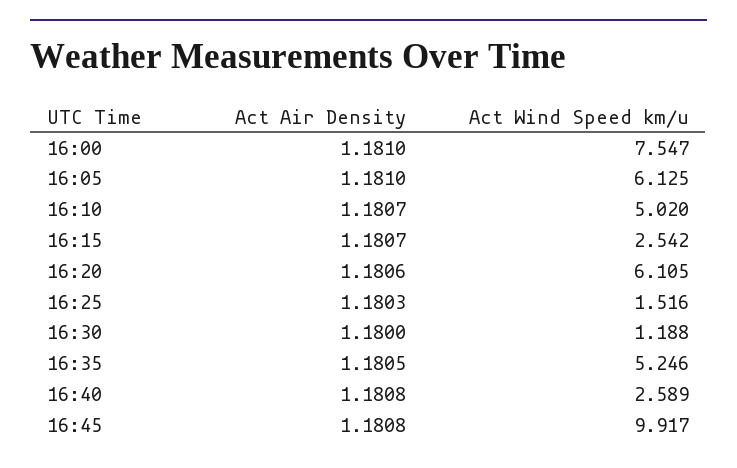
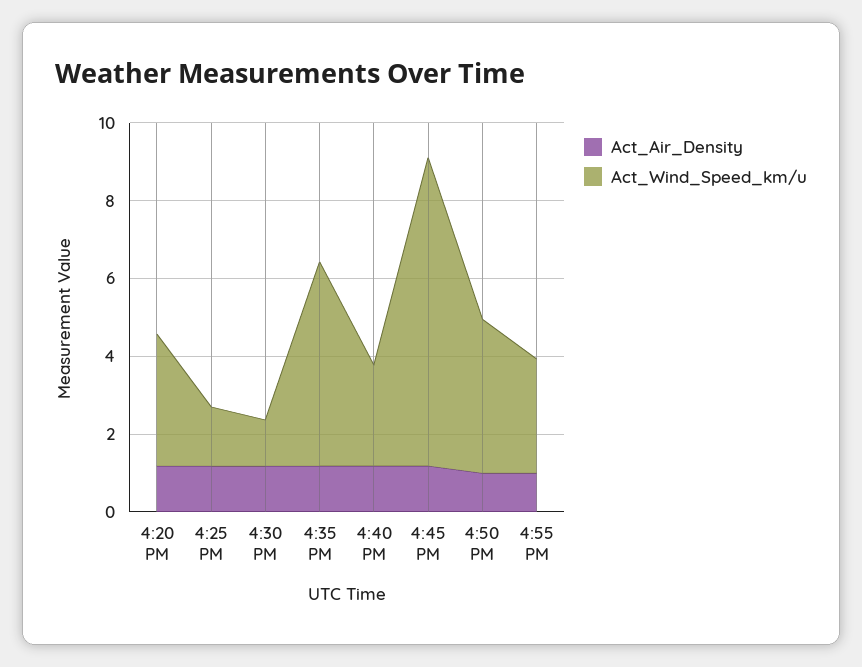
Act Air Density, 16:00: 1.181 -> none
Act Wind Speed km/u, 16:00: 7.547 -> none
Act Air Density, 16:05: 1.181 -> none
Act Wind Speed km/u, 16:05: 6.125 -> none
Act Air Density, 16:10: 1.1807 -> none
Act Wind Speed km/u, 16:10: 5.02 -> none
Act Air Density, 16:15: 1.1807 -> none
Act Wind Speed km/u, 16:15: 2.542 -> none
Act Wind Speed km/u, 16:20: 6.105 -> 3.5
Act Wind Speed km/u, 16:45: 9.917 -> 8
Act Air Density, 4:50 PM: none -> 1
Act Wind Speed km/u, 4:50 PM: none -> 4
Act Air Density, 4:55 PM: none -> 1
Act Wind Speed km/u, 4:55 PM: none -> 3

